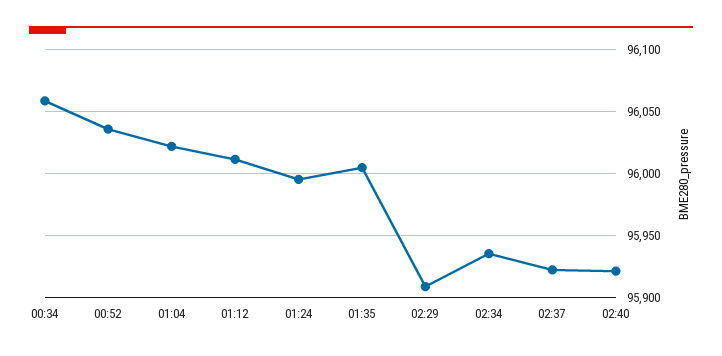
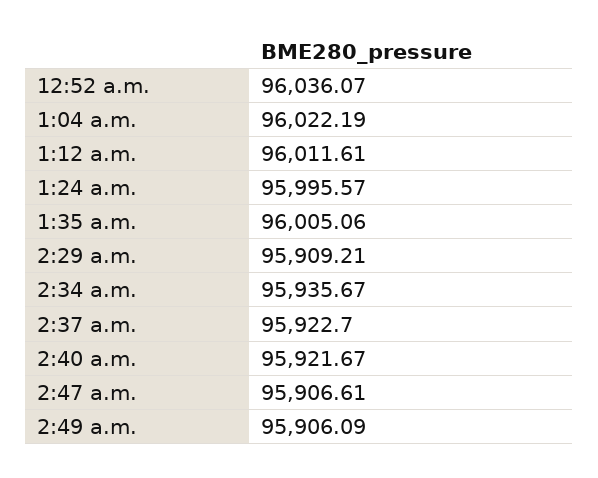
00:34: 96060 -> none
2:47 a.m.: none -> 95906.61
2:49 a.m.: none -> 95906.09

